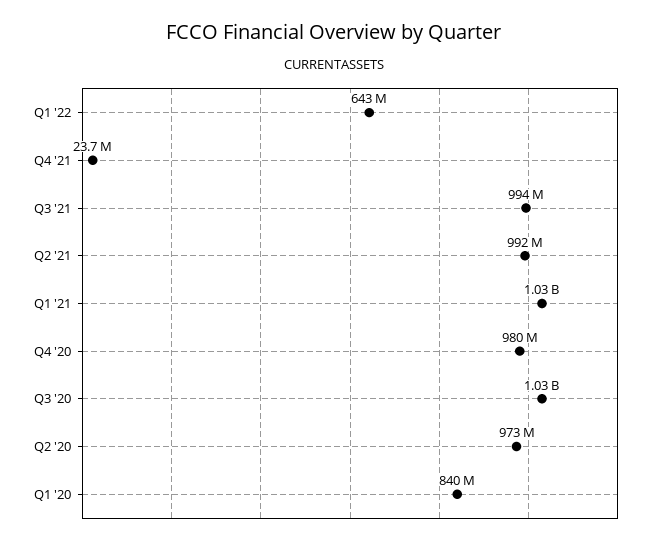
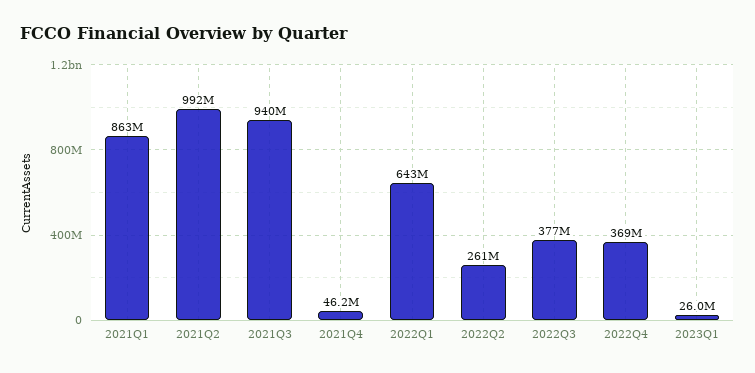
Q4 '21: 23700000 -> 46200000
Q3 '21: 994000000 -> 940000000
Q1 '21: 1030000000 -> 863000000
Q4 '20: 980000000 -> none
Q3 '20: 1030000000 -> none
Q2 '20: 973000000 -> none
Q1 '20: 840000000 -> none
2022Q2: none -> 261000000
2022Q3: none -> 377000000
2022Q4: none -> 369000000
2023Q1: none -> 26000000

